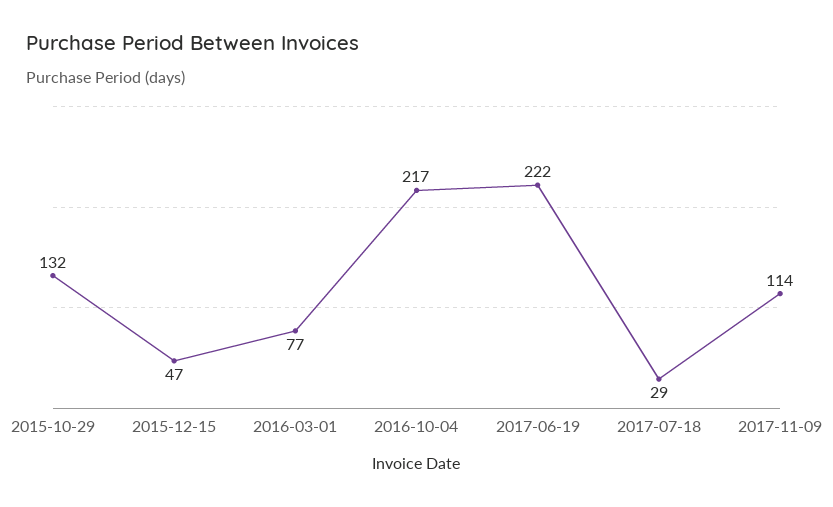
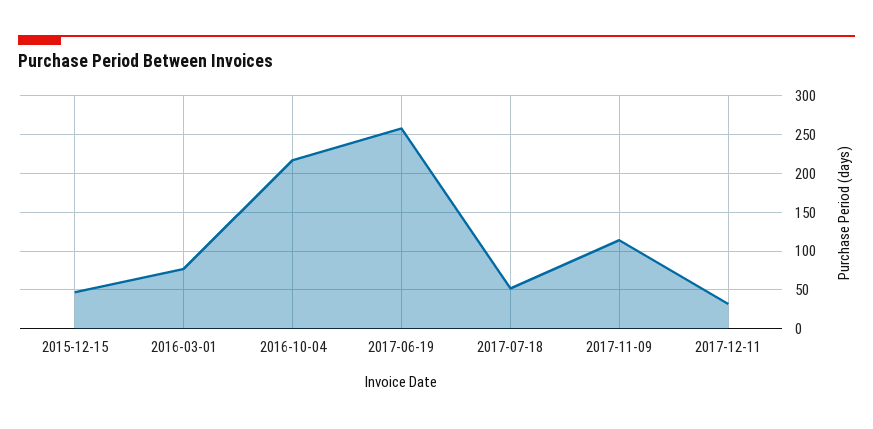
2015-10-29: 132 -> none
2017-06-19: 222 -> 260
2017-07-18: 29 -> 50
2017-12-11: none -> 30

